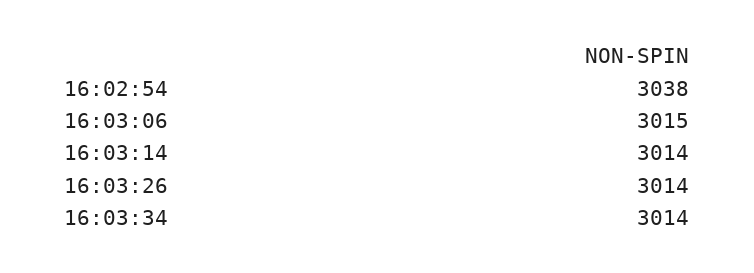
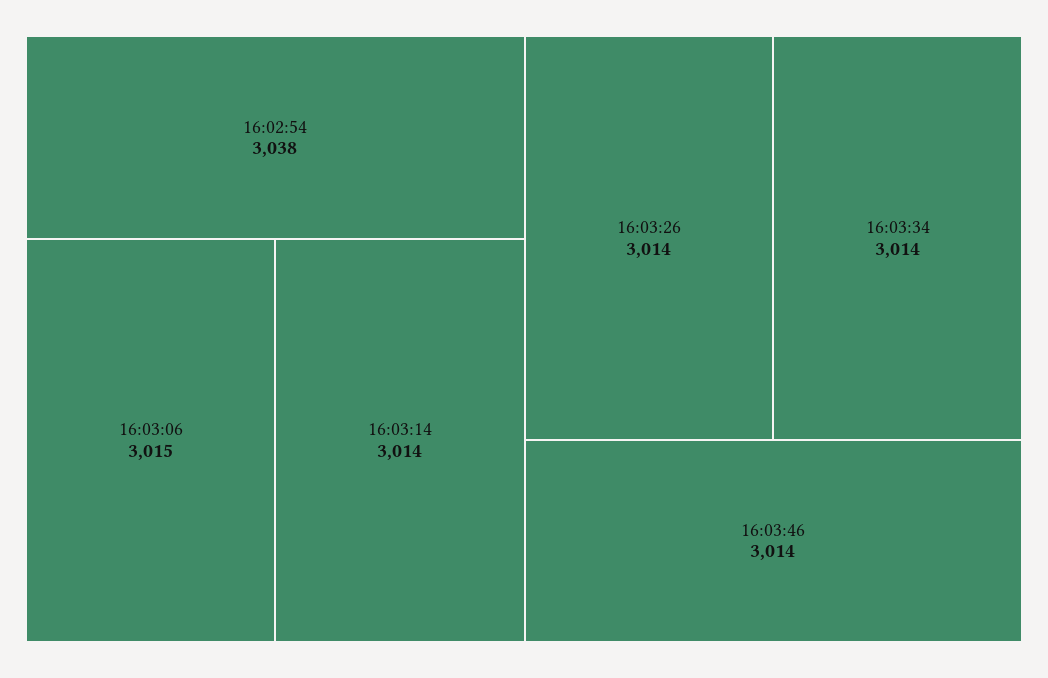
16:03:46: none -> 3014

